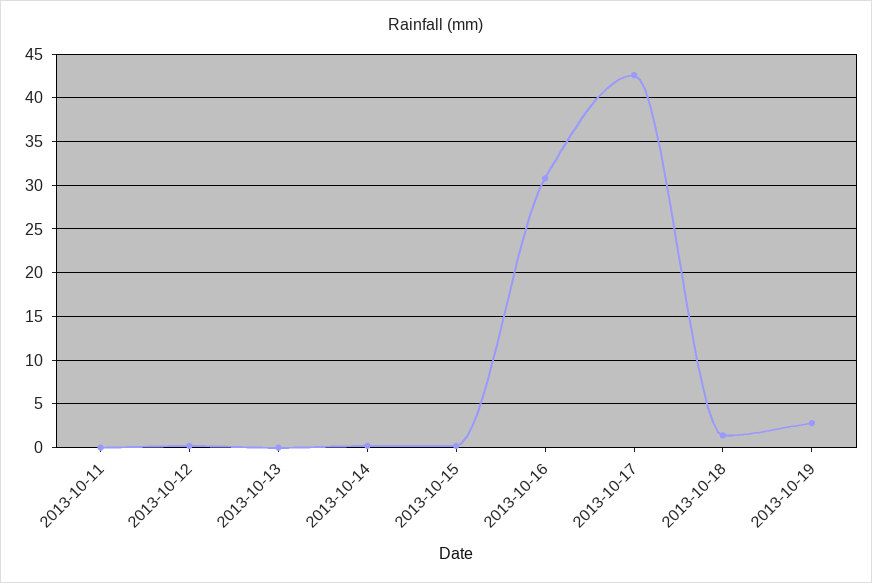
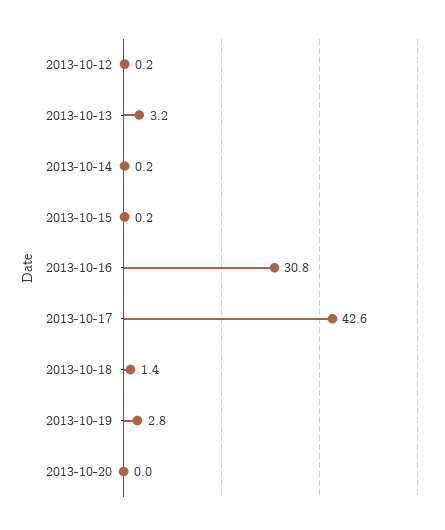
2013-10-11: 0 -> none
2013-10-13: 0 -> 3.2
2013-10-20: none -> 0

